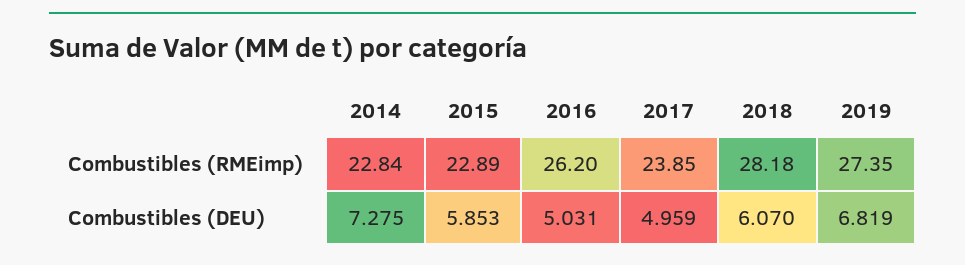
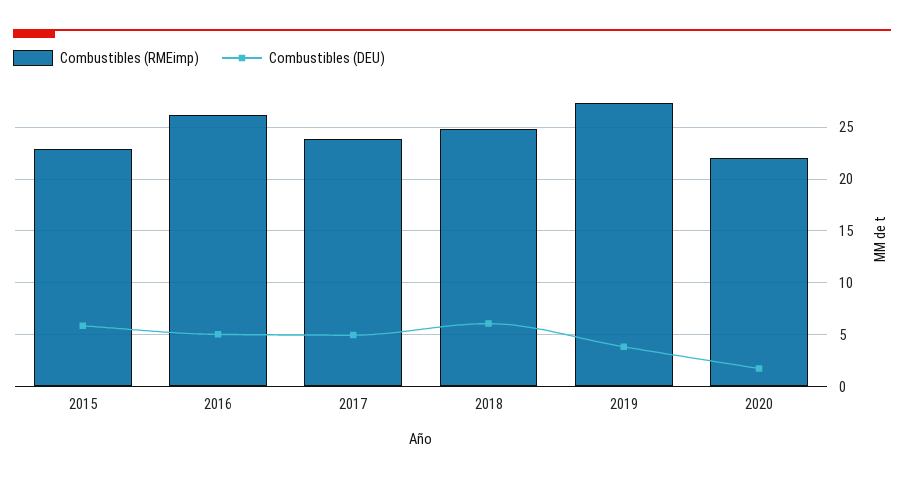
Combustibles (RMEimp), 2014: 22.84 -> none
Combustibles (RMEimp), 2018: 28.18 -> 25
Combustibles (DEU), 2014: 7.275 -> none
Combustibles (DEU), 2019: 6.819 -> 4
Combustibles (RMEimp), 2020: none -> 22
Combustibles (DEU), 2020: none -> 2

